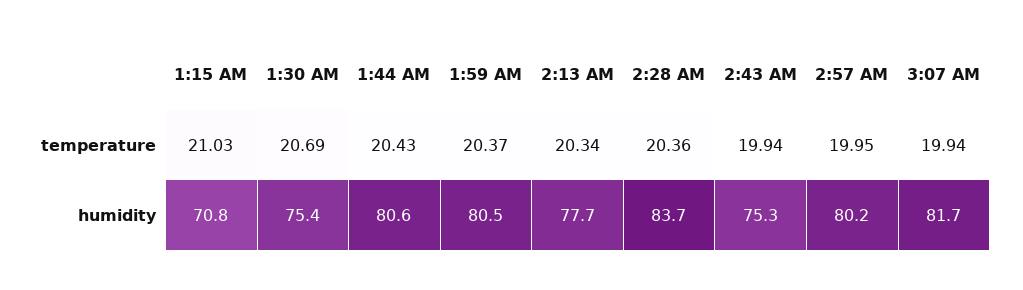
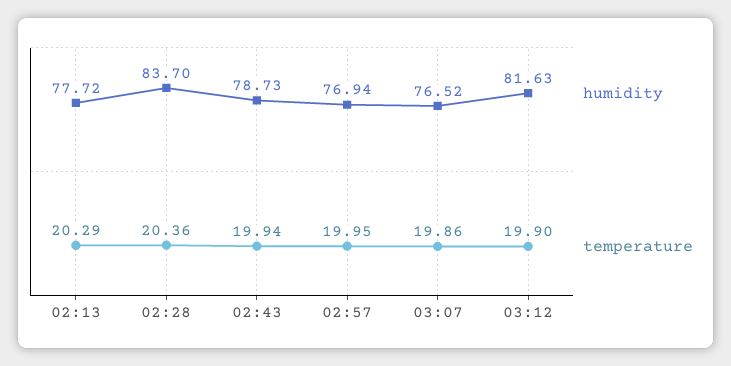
temperature, 1:15 AM: 21.03 -> none
temperature, 1:30 AM: 20.69 -> none
temperature, 1:44 AM: 20.43 -> none
temperature, 1:59 AM: 20.37 -> none
temperature, 2:13 AM: 20.34 -> 20.29
temperature, 3:07 AM: 19.94 -> 19.86
humidity, 1:15 AM: 70.8 -> none
humidity, 1:30 AM: 75.4 -> none
humidity, 1:44 AM: 80.6 -> none
humidity, 1:59 AM: 80.5 -> none
humidity, 2:43 AM: 75.3 -> 78.73
humidity, 2:57 AM: 80.2 -> 76.94
humidity, 3:07 AM: 81.7 -> 76.52
humidity, 03:12: none -> 81.63
temperature, 03:12: none -> 19.9

